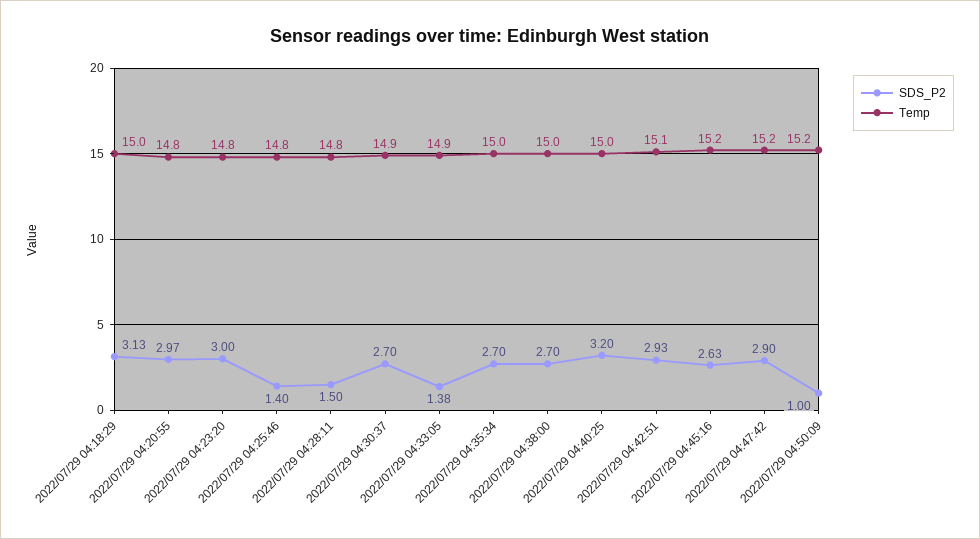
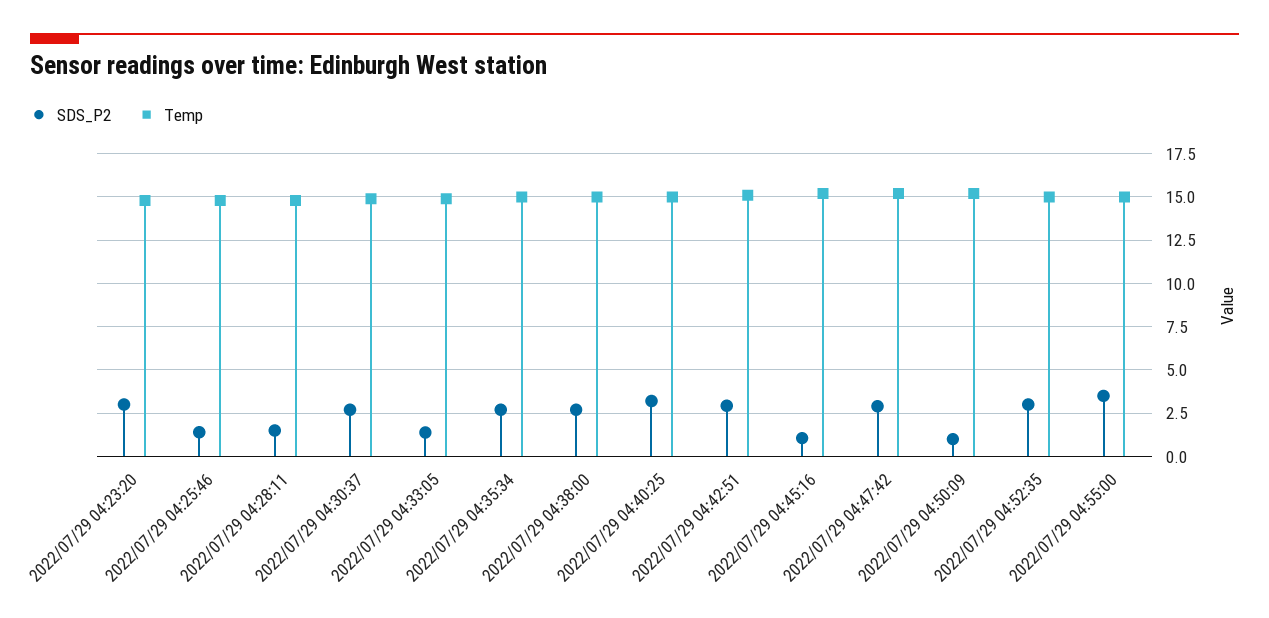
SDS_P2, 2022/07/29 04:18:29: 3.13 -> none
Temp, 2022/07/29 04:18:29: 15 -> none
SDS_P2, 2022/07/29 04:20:55: 2.97 -> none
Temp, 2022/07/29 04:20:55: 14.8 -> none
SDS_P2, 2022/07/29 04:45:16: 2.63 -> 1
SDS_P2, 2022/07/29 04:52:35: none -> 3
Temp, 2022/07/29 04:52:35: none -> 15
SDS_P2, 2022/07/29 04:55:00: none -> 3.5
Temp, 2022/07/29 04:55:00: none -> 15

